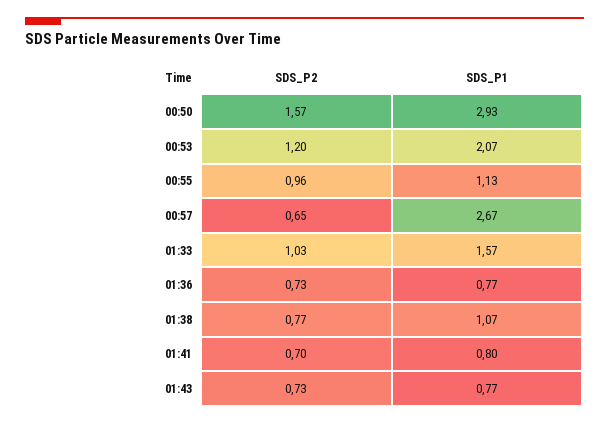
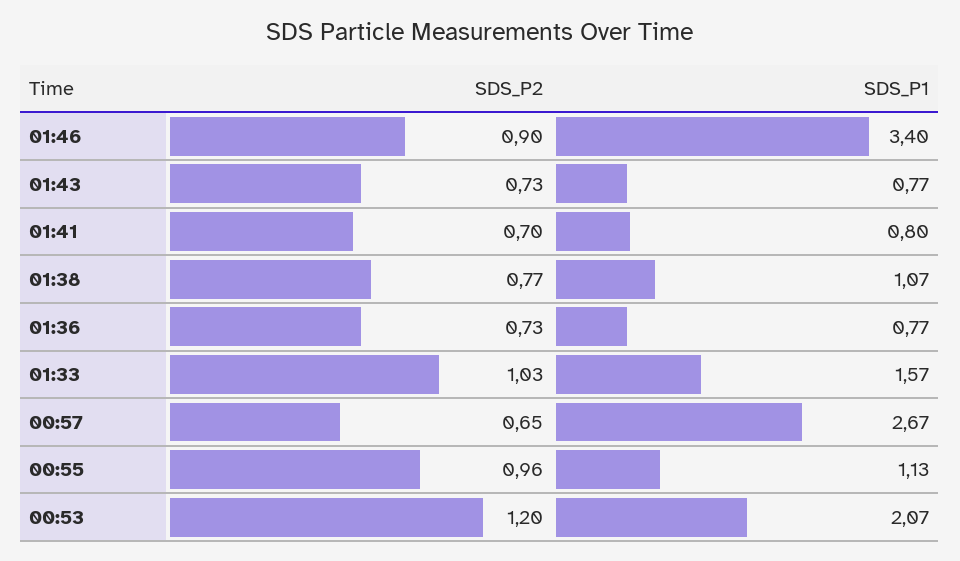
SDS_P2, 00:50: 1.57 -> none
SDS_P1, 00:50: 2.93 -> none
SDS_P2, 01:46: none -> 0.9
SDS_P1, 01:46: none -> 3.4

